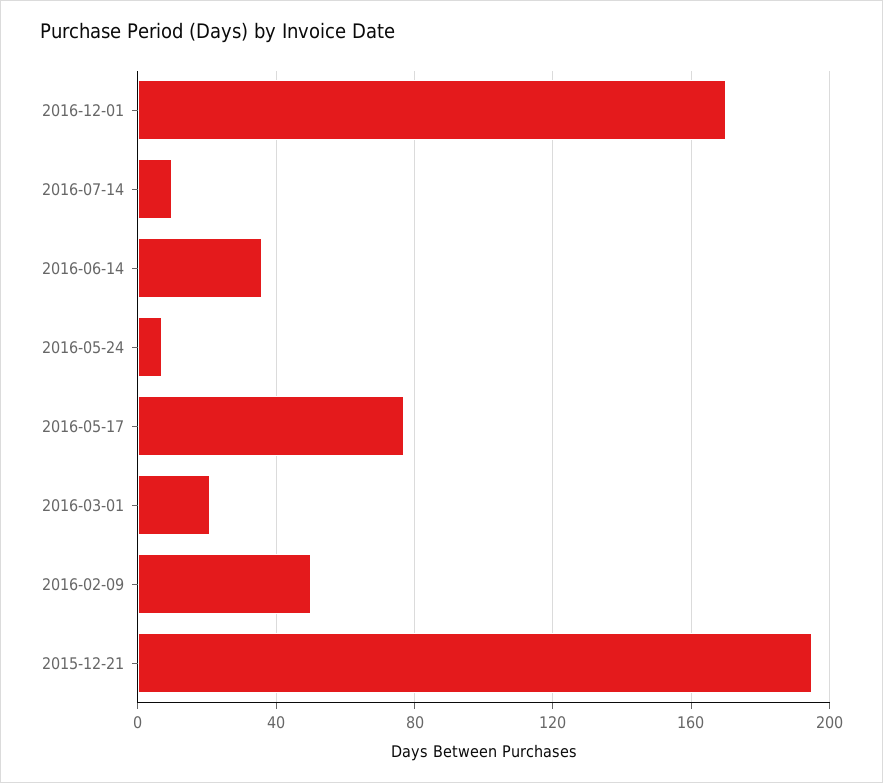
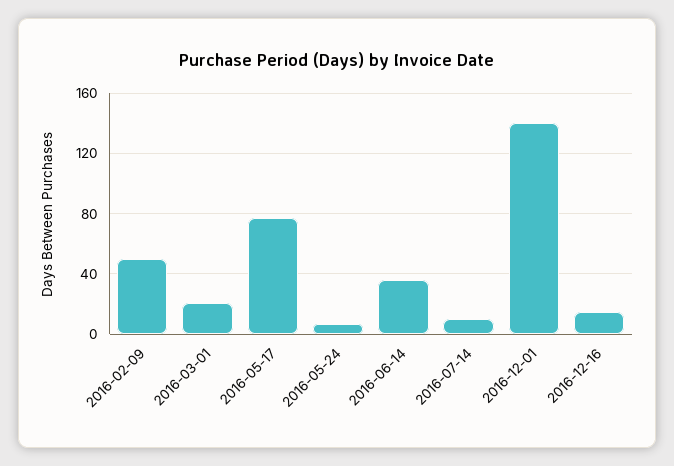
2016-12-01: 170 -> 140
2015-12-21: 195 -> none
2016-12-16: none -> 15

